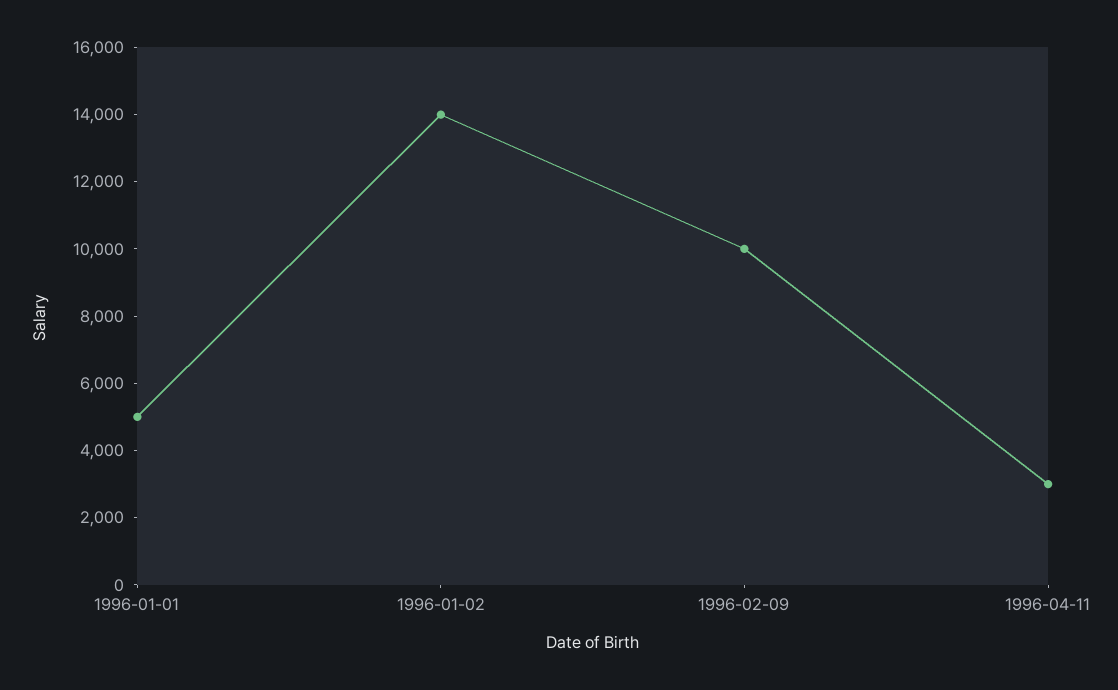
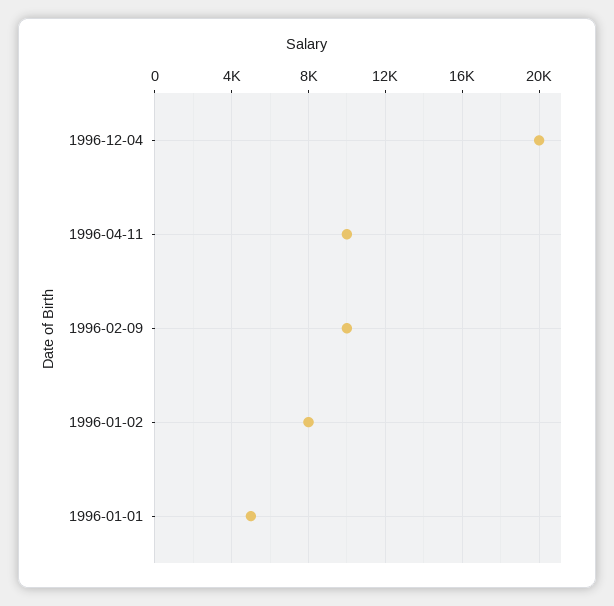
1996-01-02: 14000 -> 8000
1996-04-11: 3000 -> 10000
1996-12-04: none -> 20000

